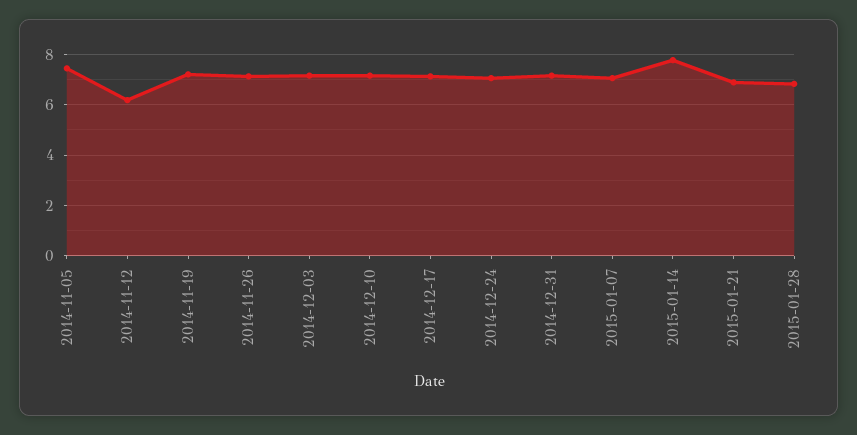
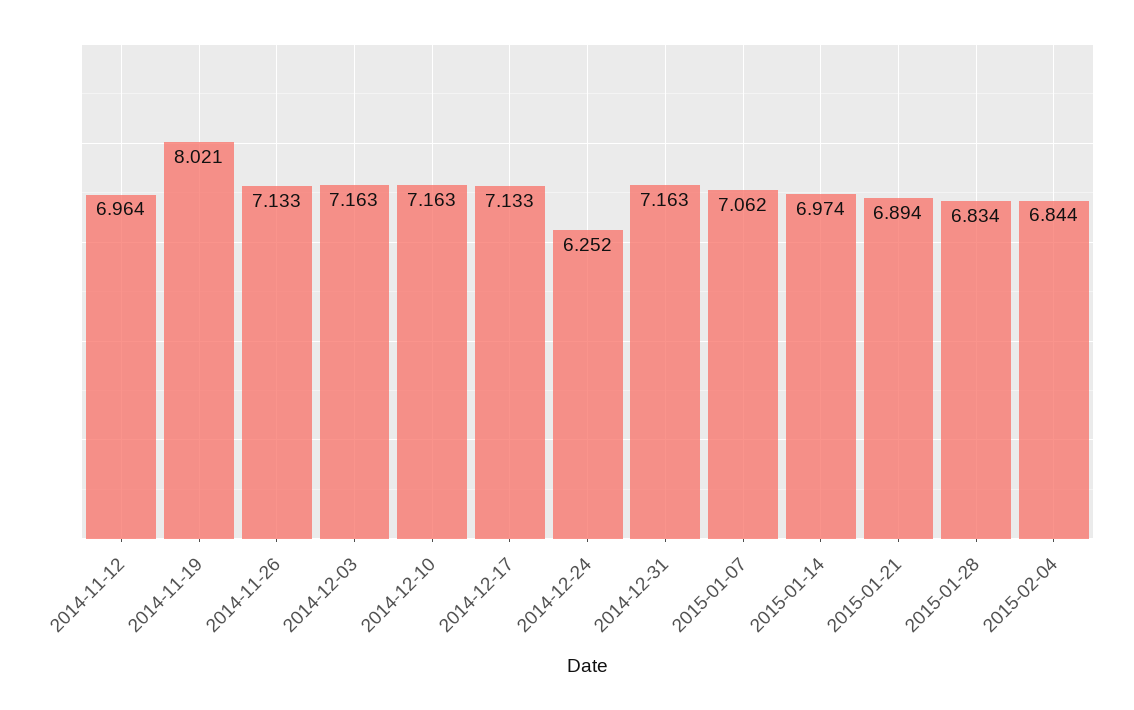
2014-11-05: 7.5 -> none
2014-11-12: 6.25 -> 6.964
2014-11-19: 7.25 -> 8.021
2014-12-24: 7 -> 6.252
2015-01-14: 7.75 -> 6.974
2015-02-04: none -> 6.844

